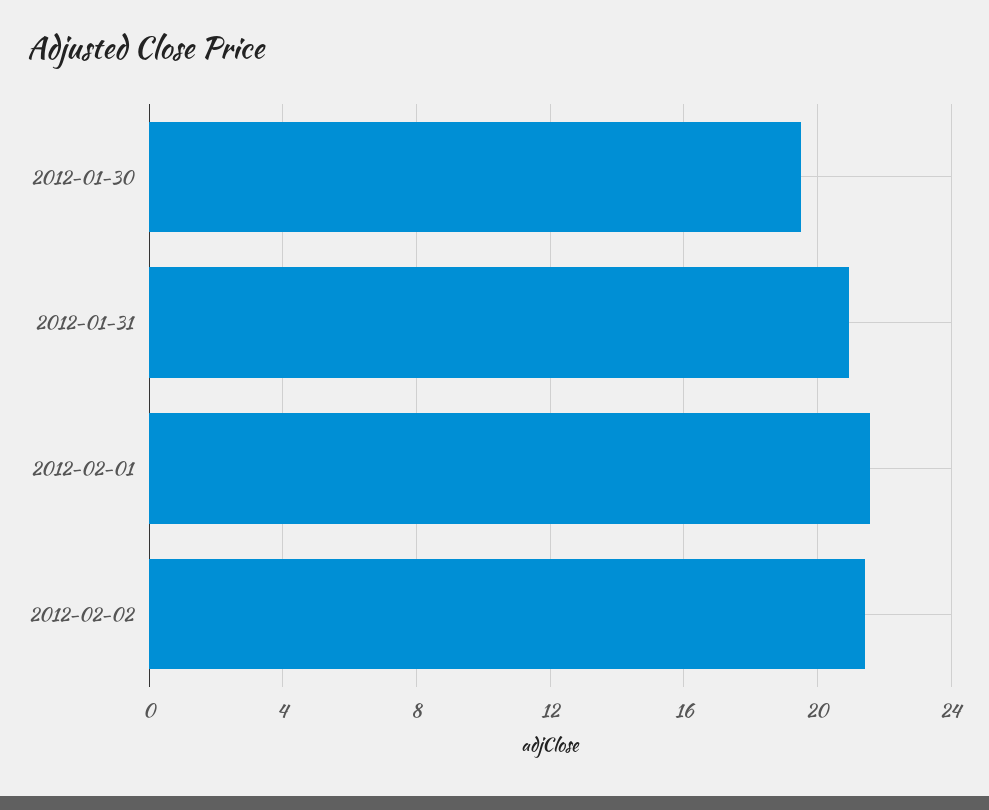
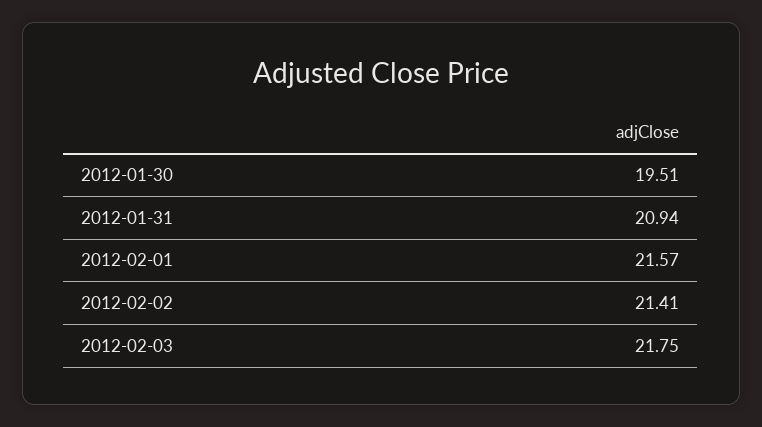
2012-02-03: none -> 21.75

